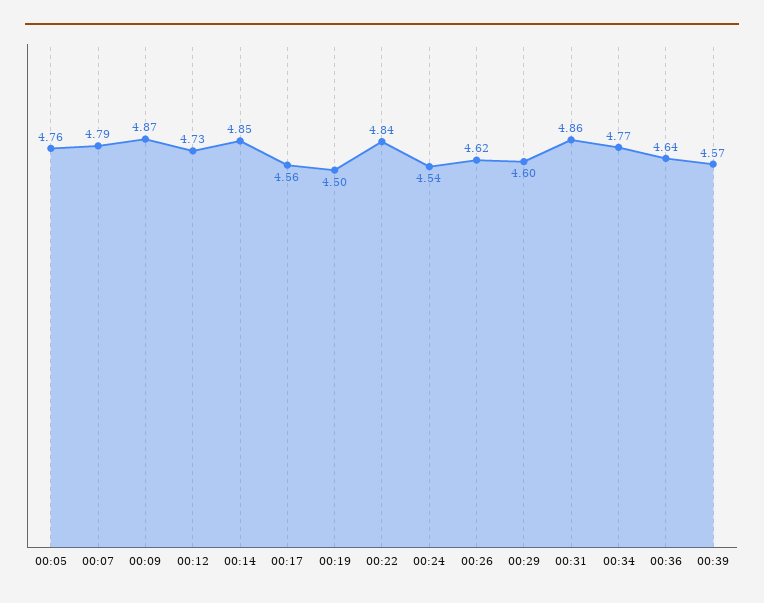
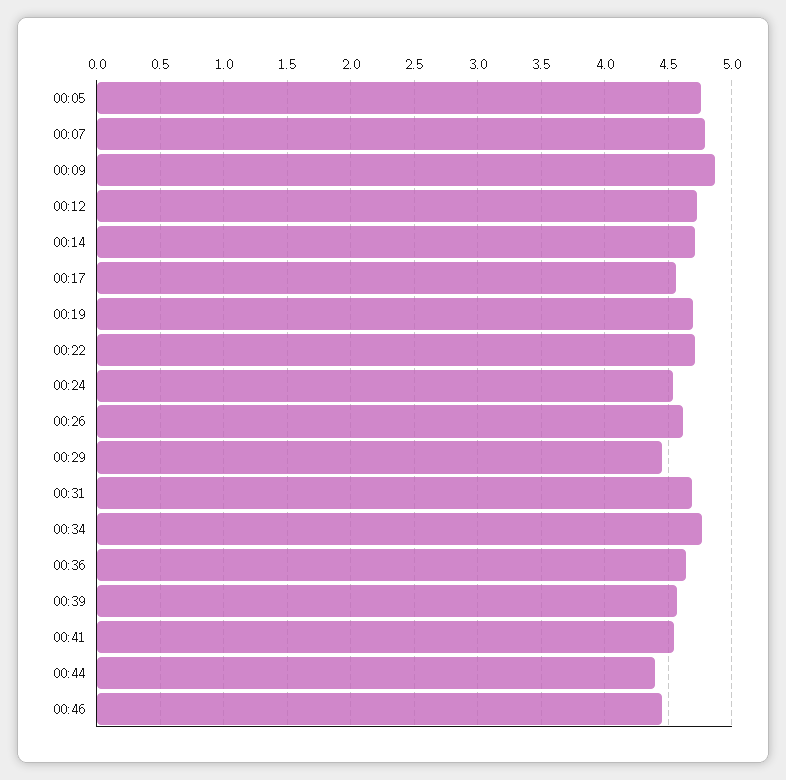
00:14: 4.85 -> 4.7
00:19: 4.5 -> 4.7
00:22: 4.84 -> 4.7
00:29: 4.6 -> 4.45
00:31: 4.86 -> 4.7
00:41: none -> 4.55
00:44: none -> 4.4
00:46: none -> 4.45

